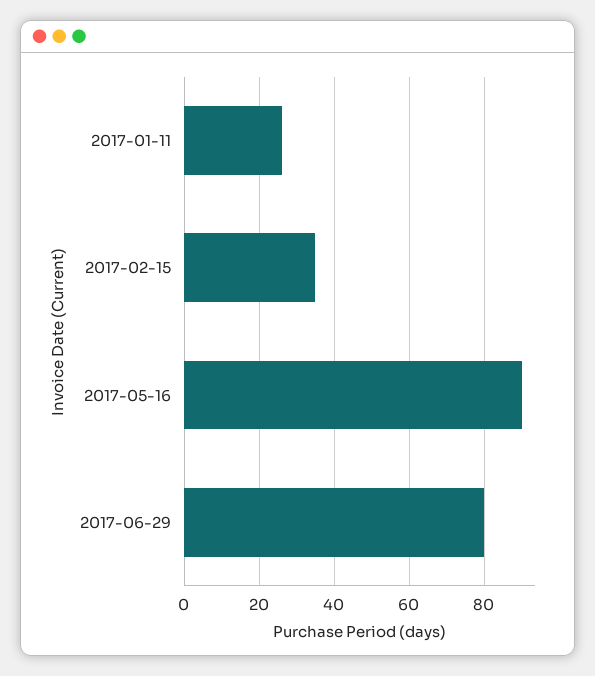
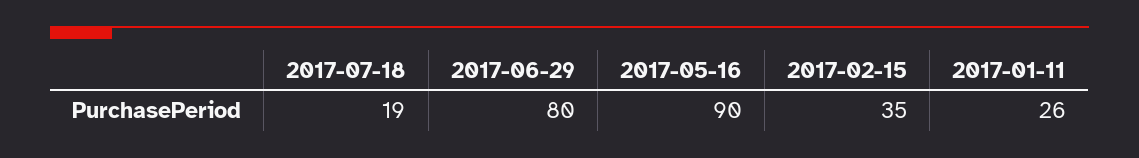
2017-07-18: none -> 19

